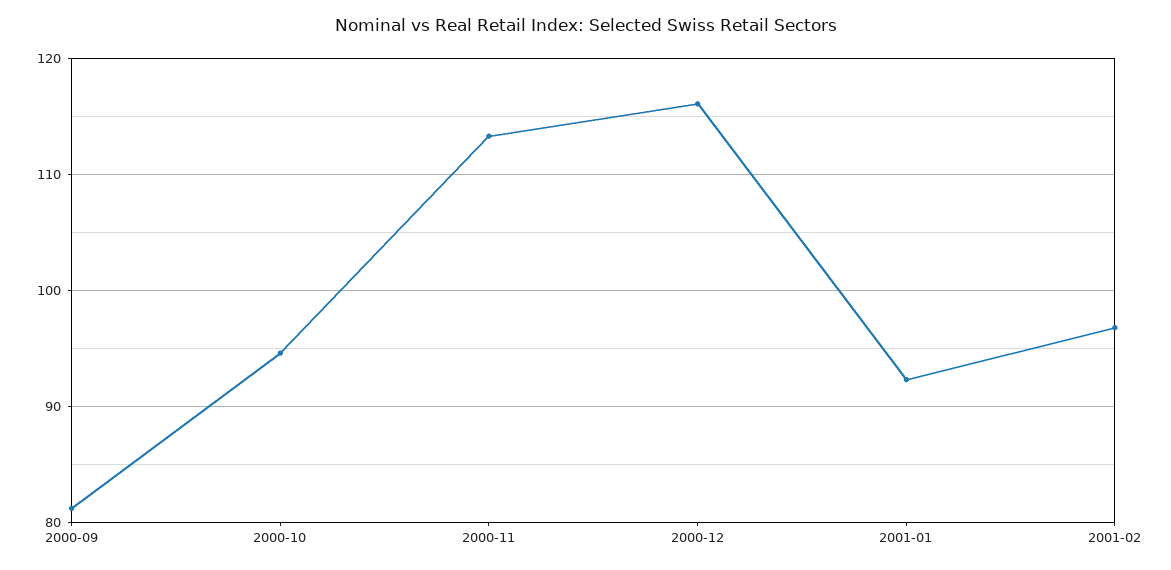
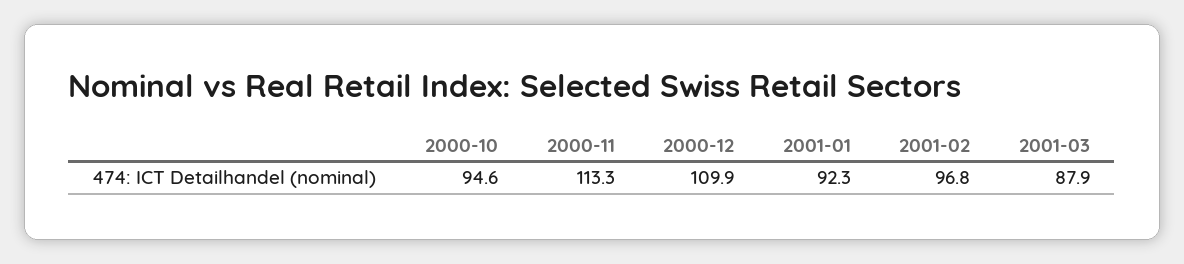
2000-09: 81 -> none
2000-12: 116 -> 109.9
2001-03: none -> 87.9

